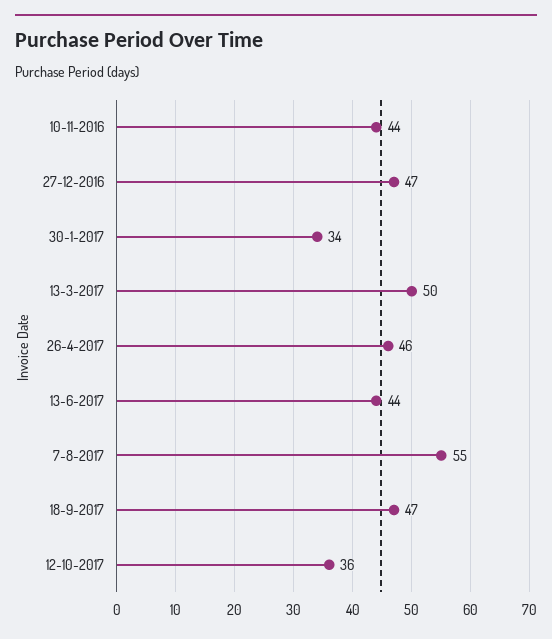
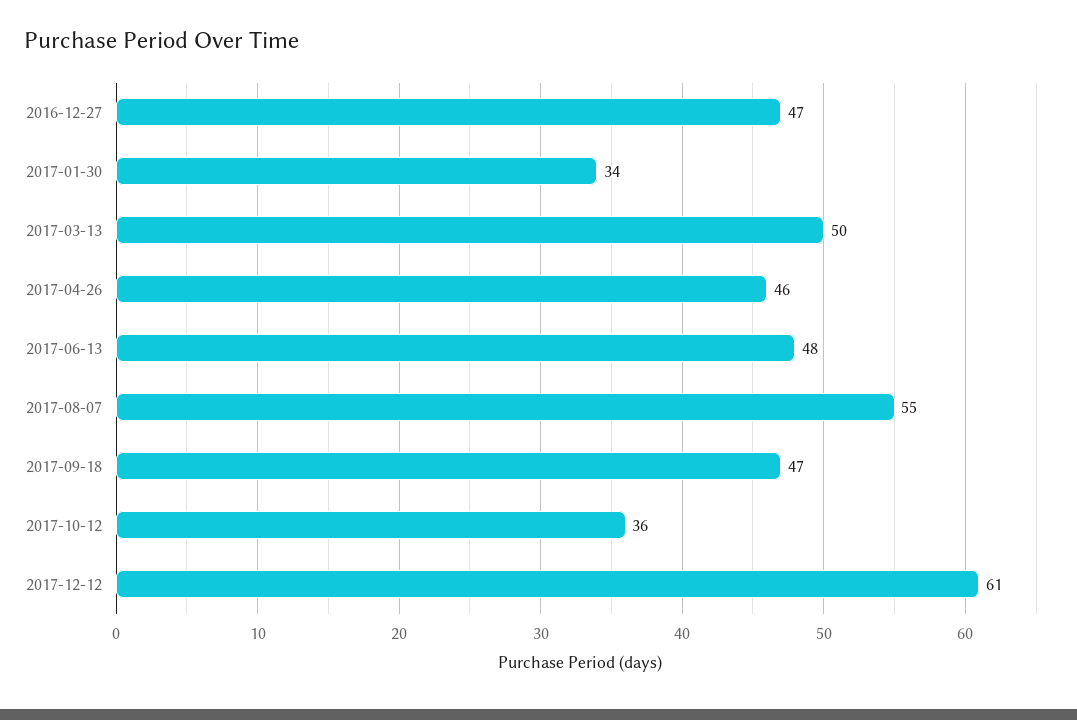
10-11-2016: 44 -> none
13-6-2017: 44 -> 48
2017-12-12: none -> 61

